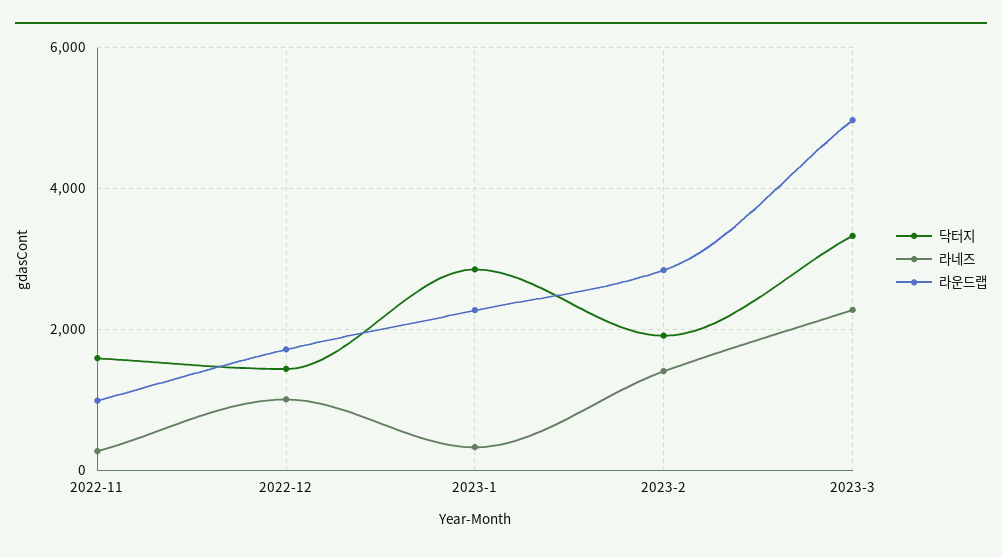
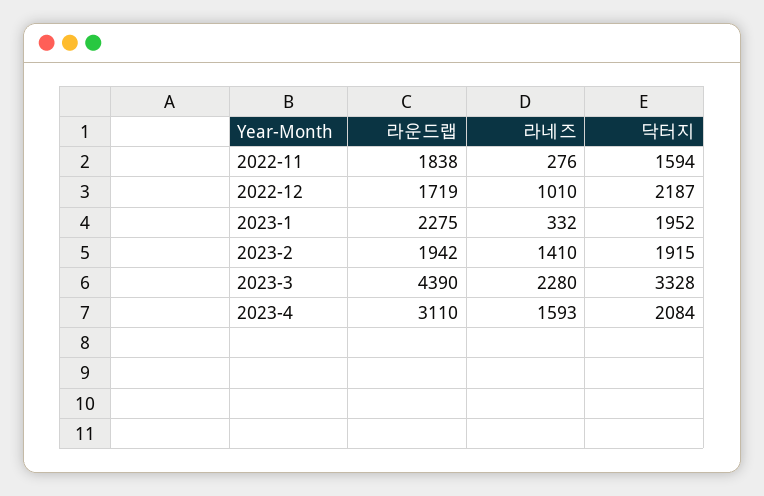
라운드랩, 2022-11: 1000 -> 1838
닥터지, 2022-12: 1400 -> 2187
닥터지, 2023-1: 2800 -> 1952
라운드랩, 2023-2: 2800 -> 1942
라운드랩, 2023-3: 5000 -> 4390
라운드랩, 2023-4: none -> 3110
라네즈, 2023-4: none -> 1593
닥터지, 2023-4: none -> 2084

